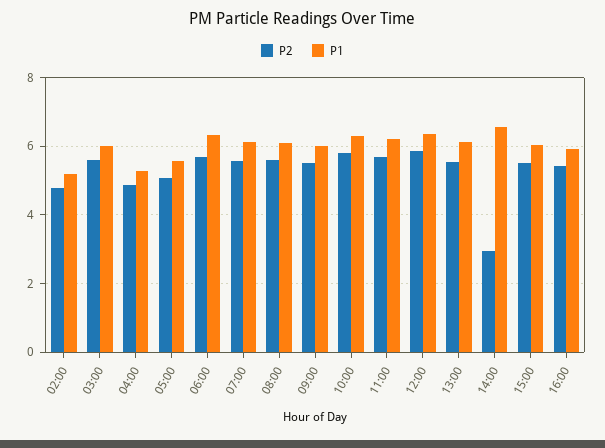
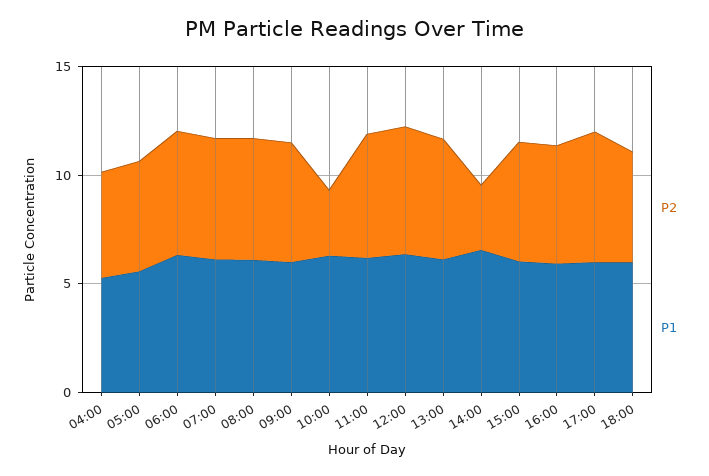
P2, 02:00: 4.8 -> none
P1, 02:00: 5.2 -> none
P2, 03:00: 5.6 -> none
P1, 03:00: 6 -> none
P2, 10:00: 5.8 -> 3
P2, 17:00: none -> 6
P1, 17:00: none -> 6
P2, 18:00: none -> 5
P1, 18:00: none -> 6

